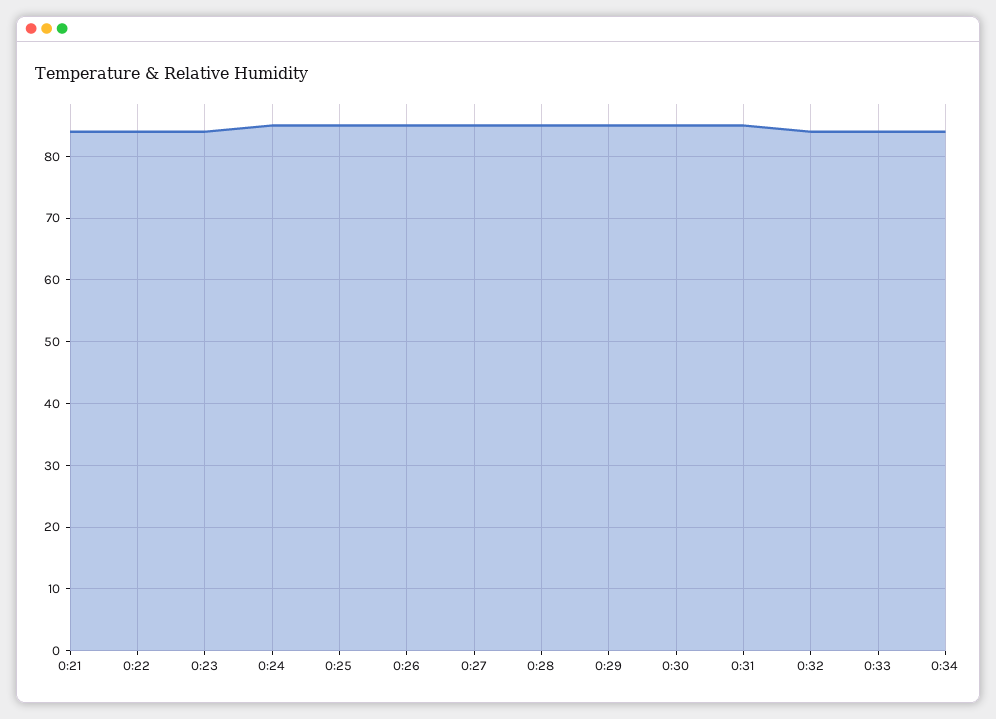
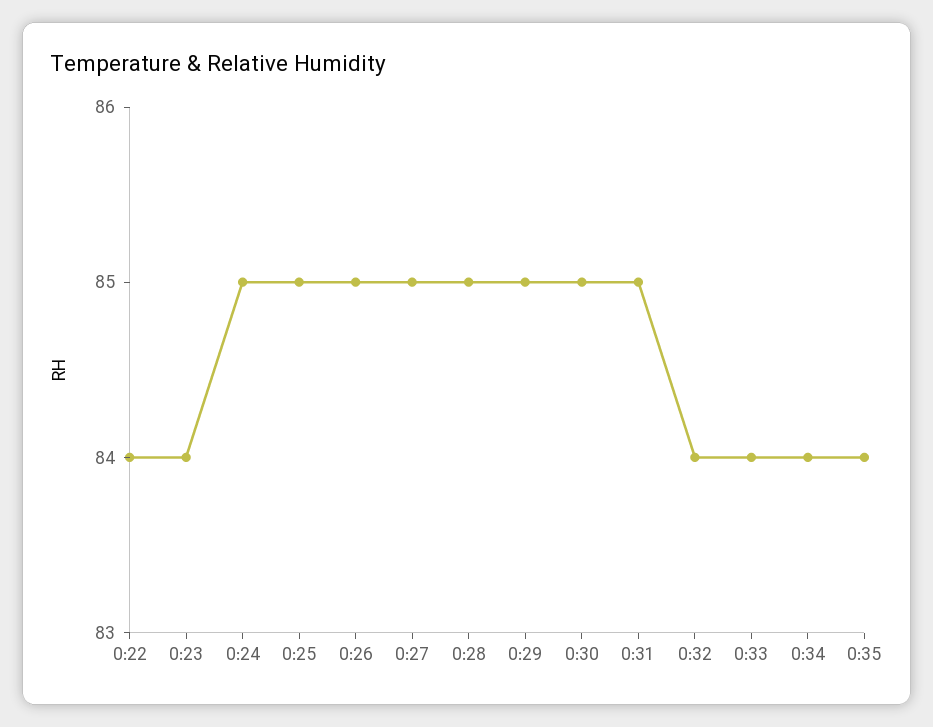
0:21: 84 -> none
0:35: none -> 84

